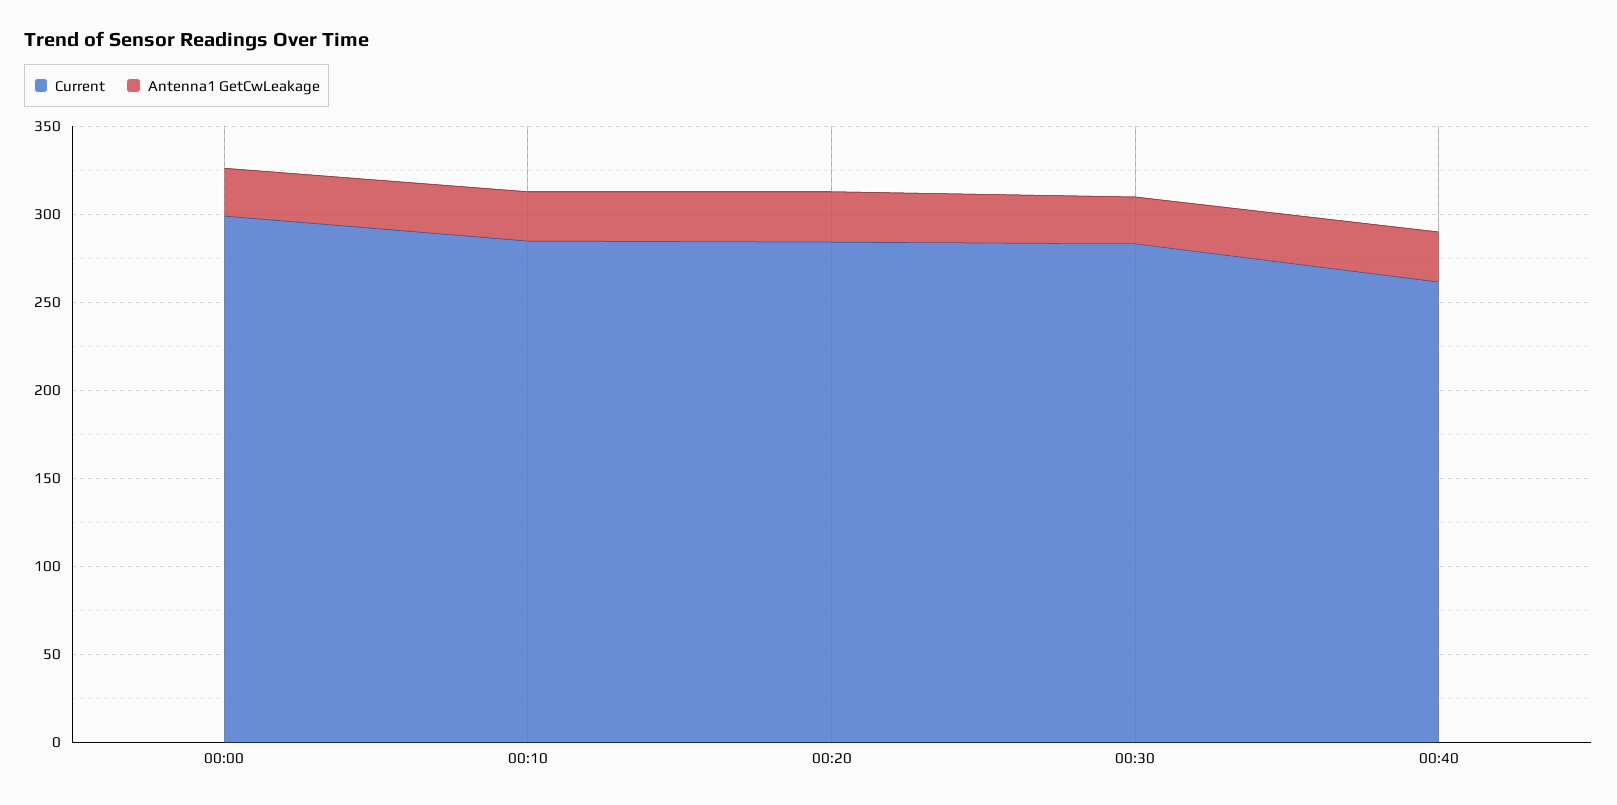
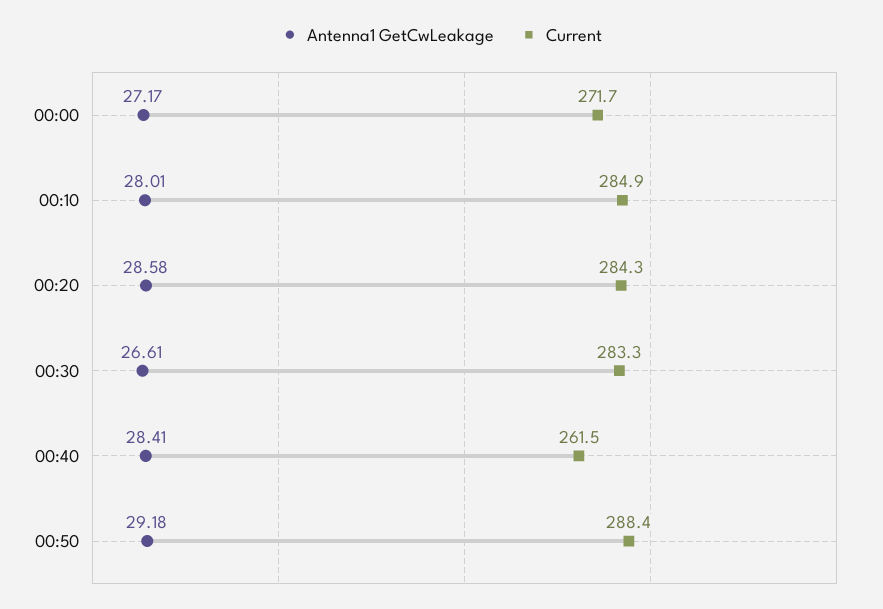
Current, 00:00: 300 -> 271.7
Antenna1 GetCwLeakage, 00:50: none -> 29.18
Current, 00:50: none -> 288.4

